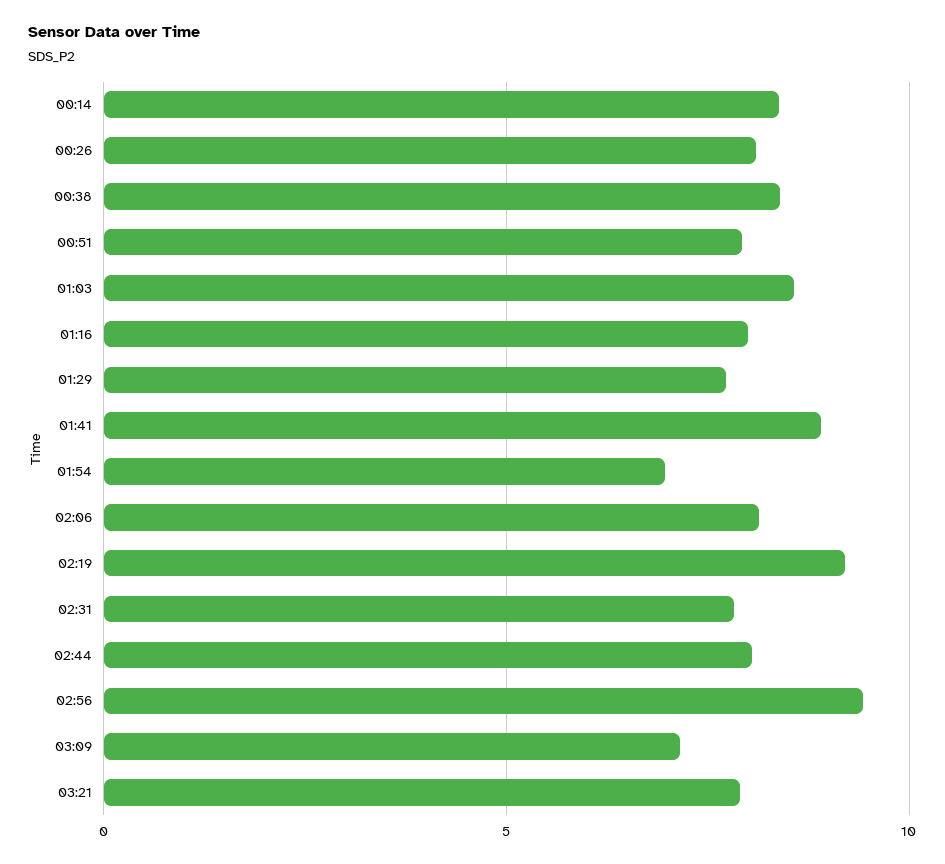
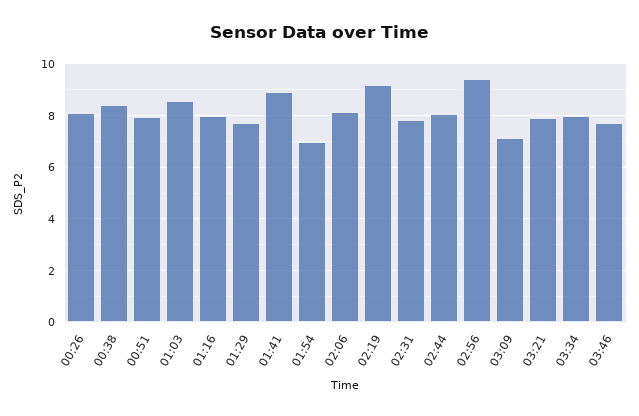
00:14: 8.5 -> none
03:34: none -> 8
03:46: none -> 7.75

